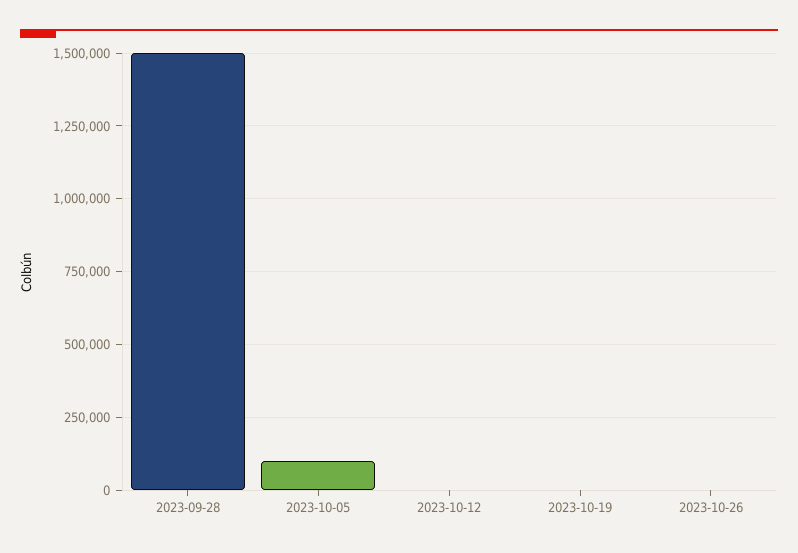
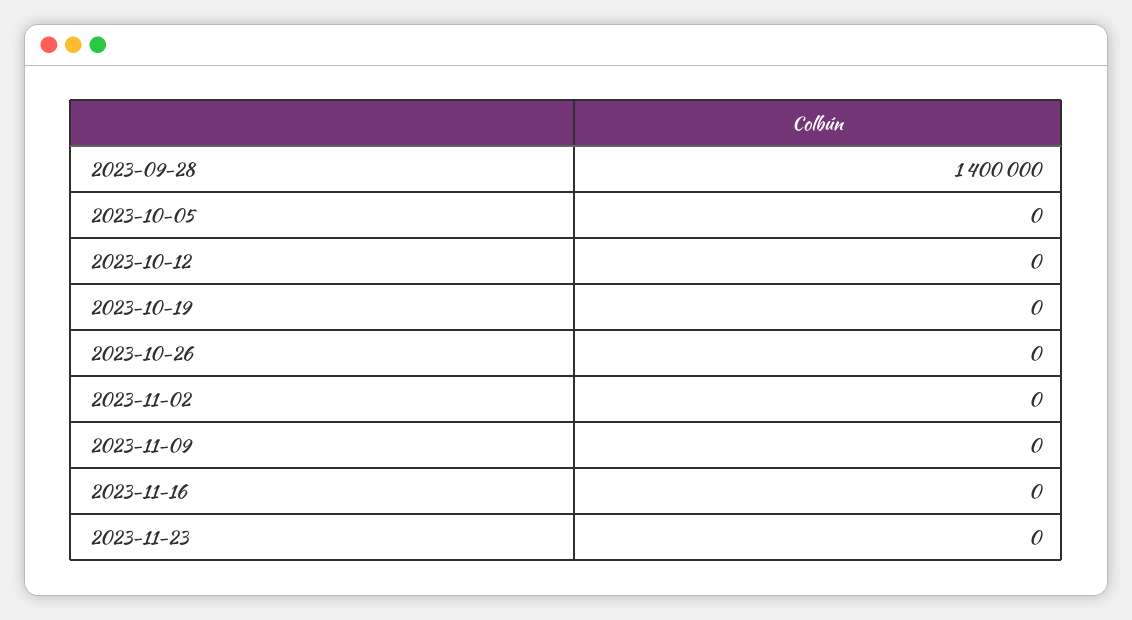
2023-09-28: 1500000 -> 1400000
2023-10-05: 100000 -> 0
2023-11-02: none -> 0
2023-11-09: none -> 0
2023-11-16: none -> 0
2023-11-23: none -> 0

